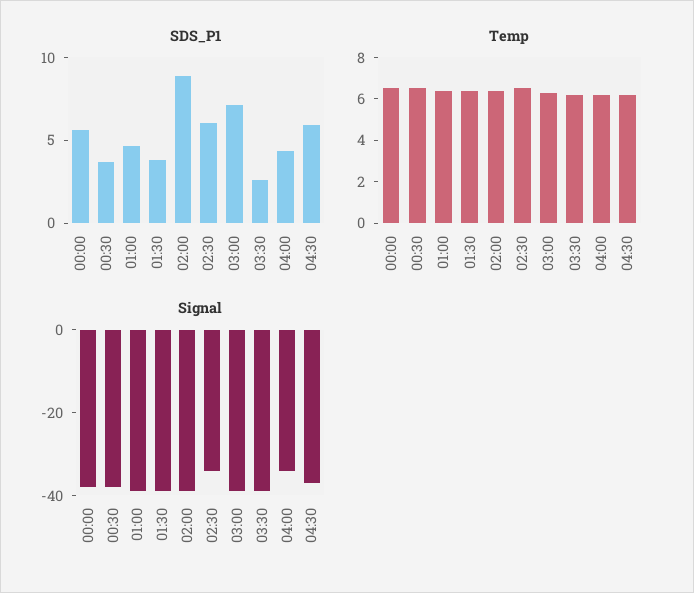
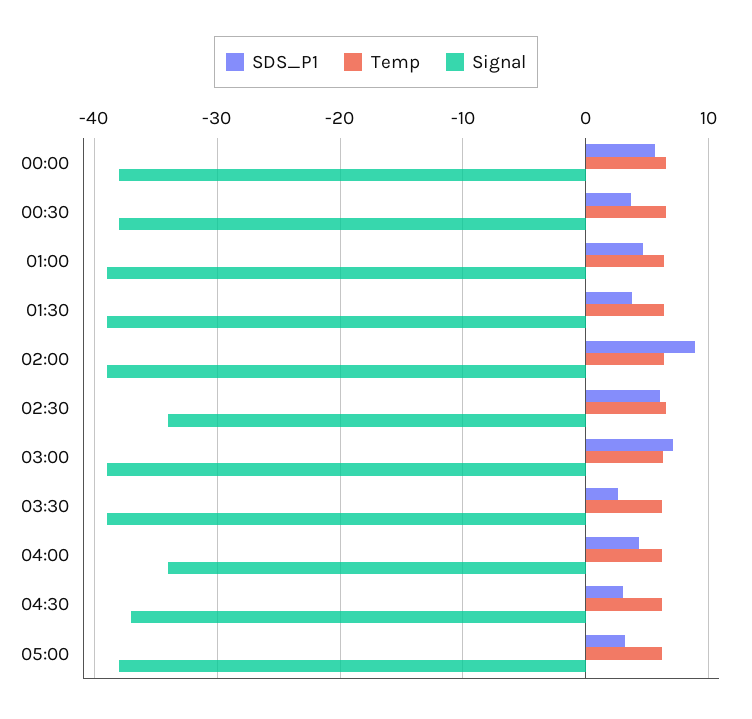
SDS_P1, 04:30: 6 -> 3
SDS_P1, 05:00: none -> 3
Temp, 05:00: none -> 6
Signal, 05:00: none -> -38

